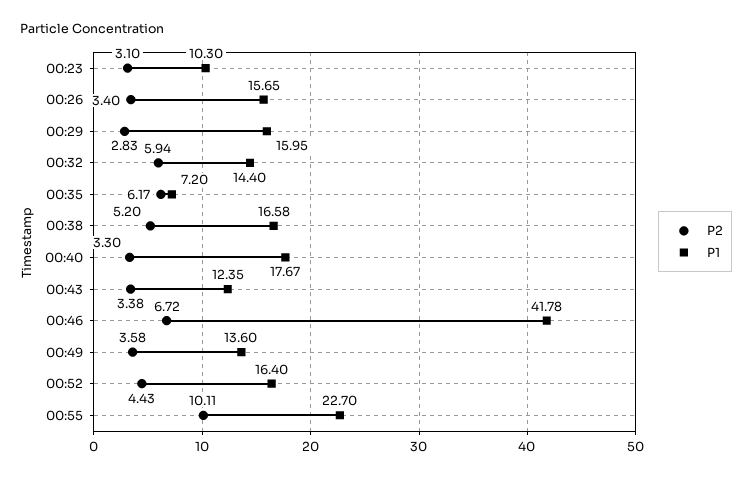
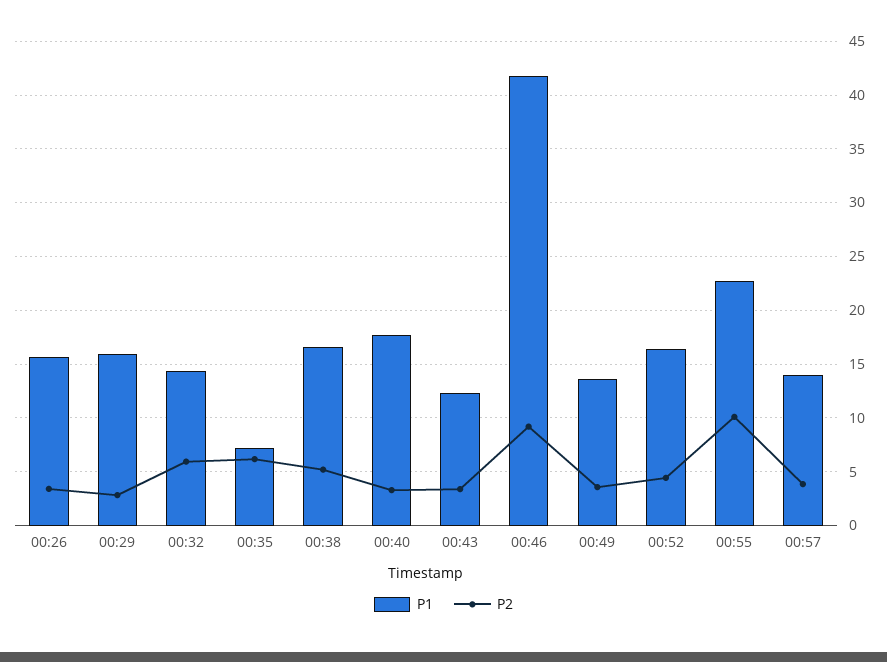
P2, 00:23: 3.1 -> none
P1, 00:23: 10.3 -> none
P2, 00:46: 6.72 -> 9
P1, 00:57: none -> 14
P2, 00:57: none -> 4

